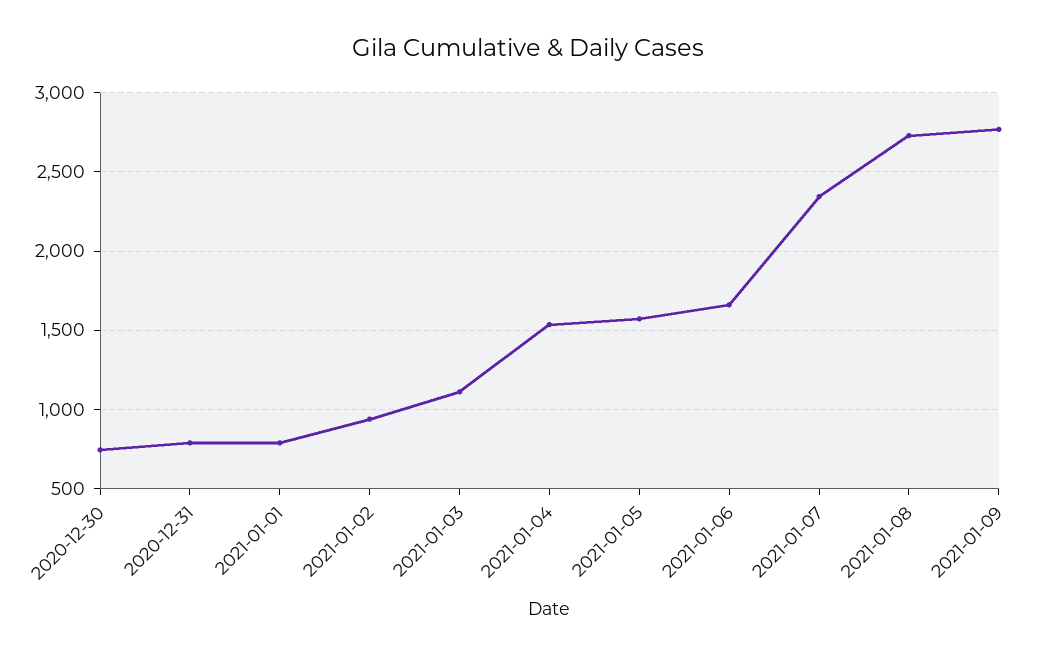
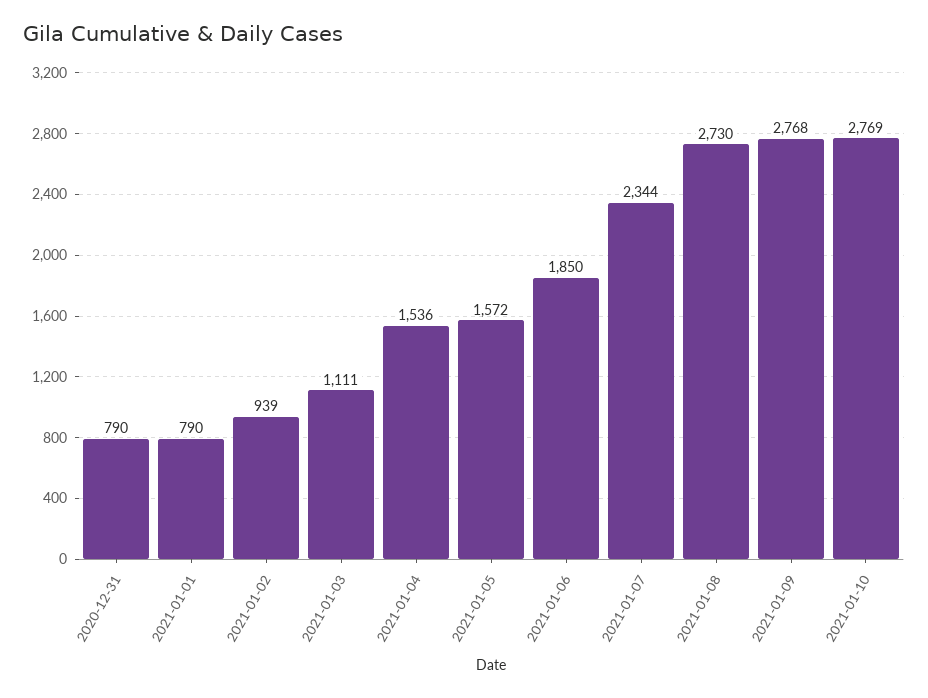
2020-12-30: 750 -> none
2021-01-06: 1650 -> 1850
2021-01-10: none -> 2769

